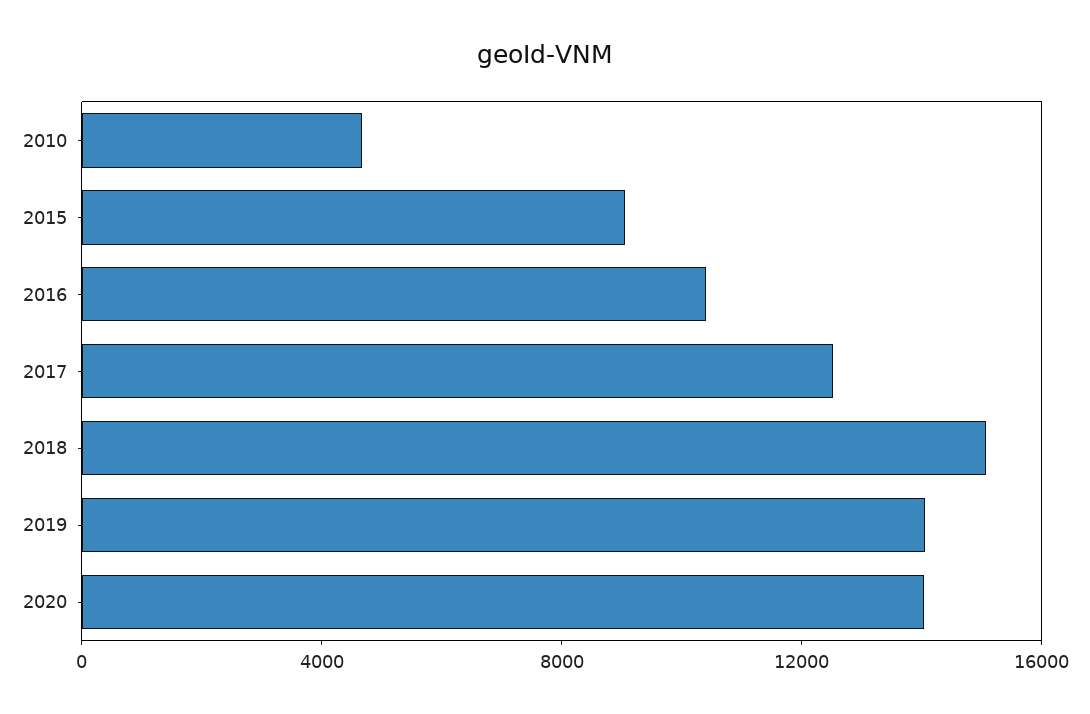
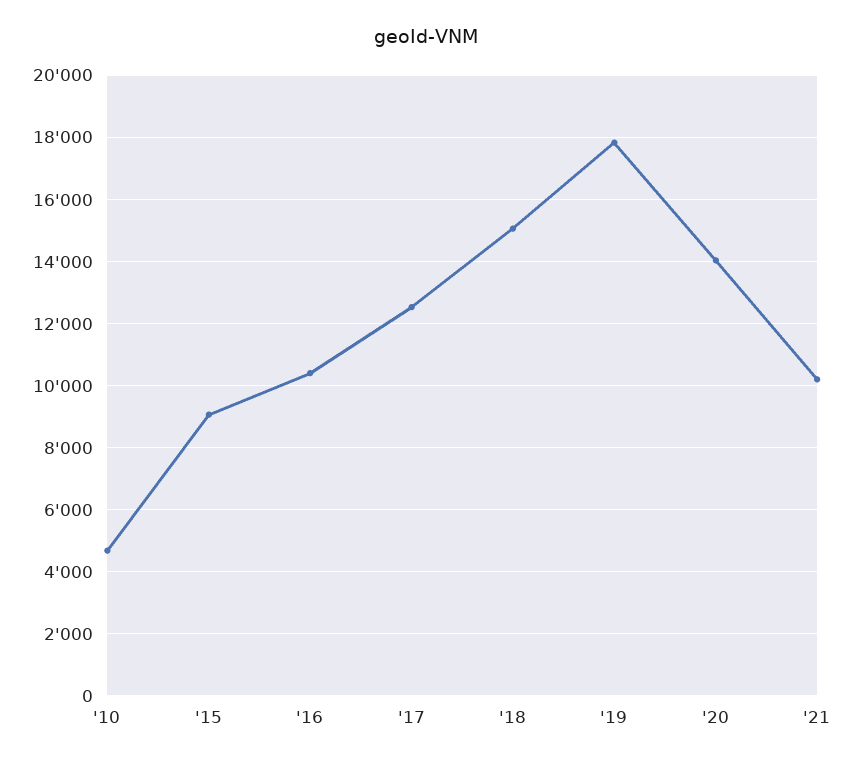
2019: 14000 -> 17800
'21: none -> 10200

